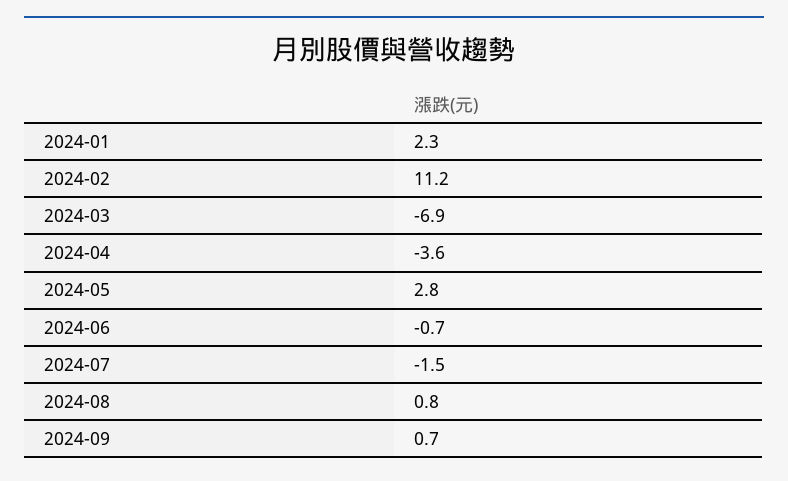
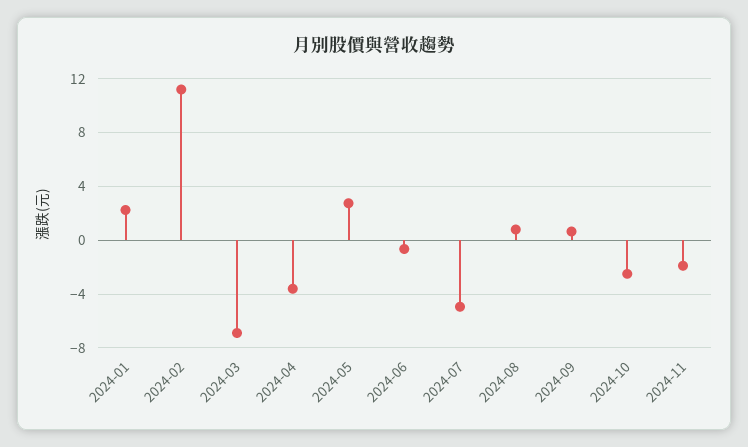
2024-07: -1.5 -> -5
2024-10: none -> -2.5
2024-11: none -> -2

